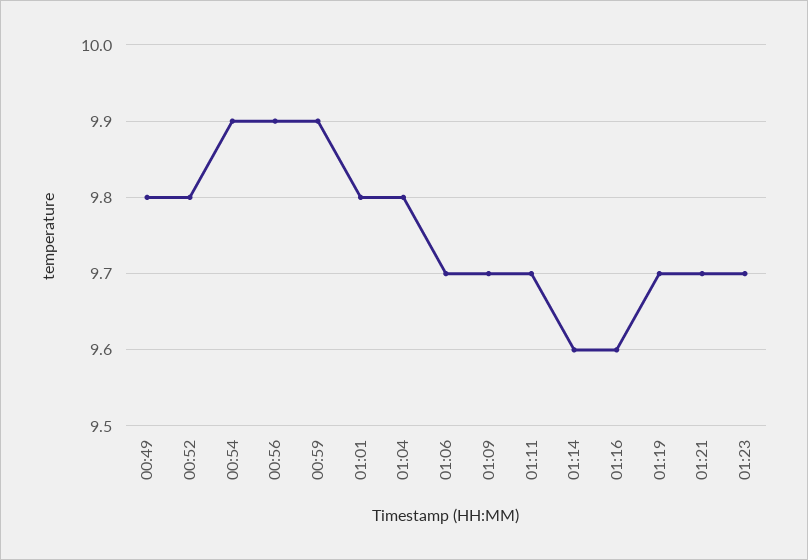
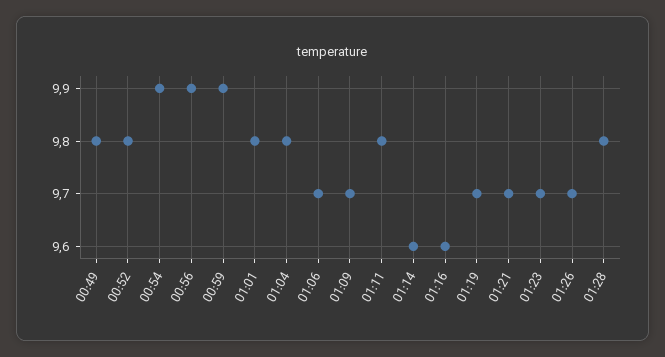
01:11: 9.7 -> 9.8
01:26: none -> 9.7
01:28: none -> 9.8

